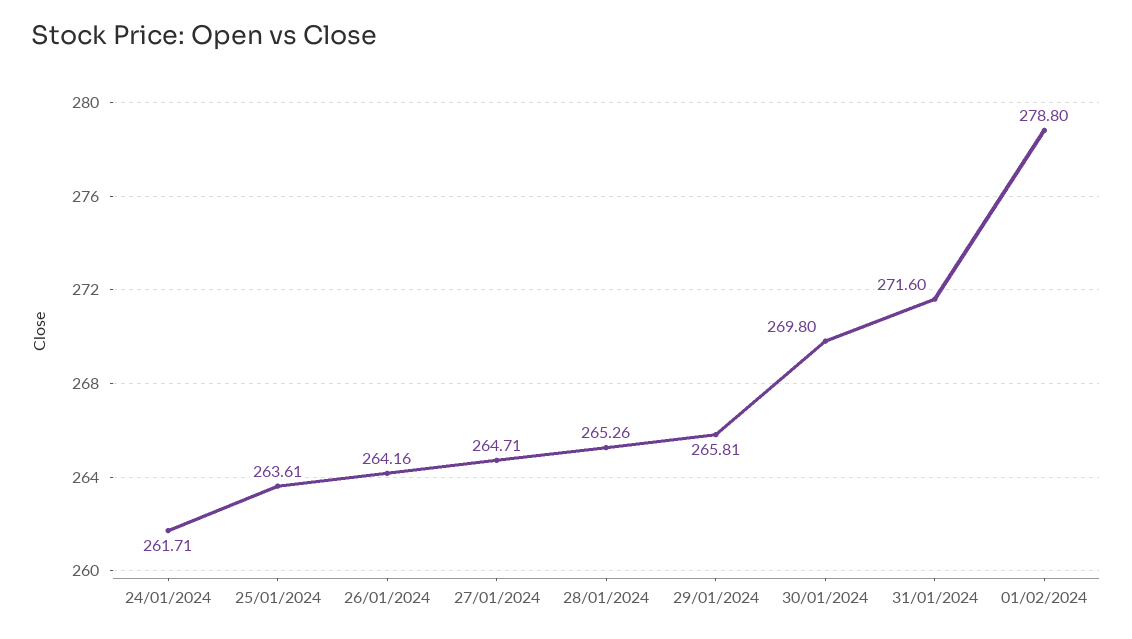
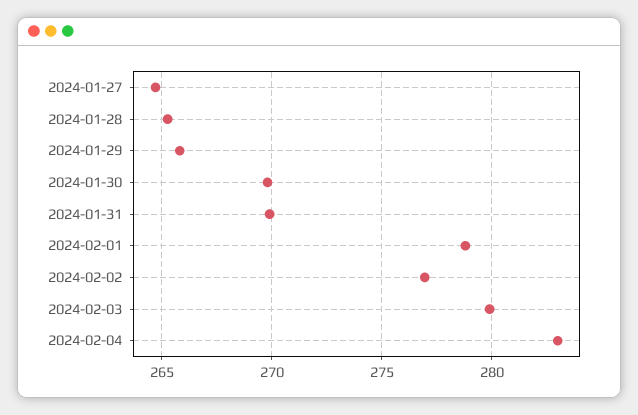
24/01/2024: 261.71 -> none
25/01/2024: 263.61 -> none
26/01/2024: 264.16 -> none
31/01/2024: 271.6 -> 270
2024-02-02: none -> 277
2024-02-03: none -> 280
2024-02-04: none -> 283

